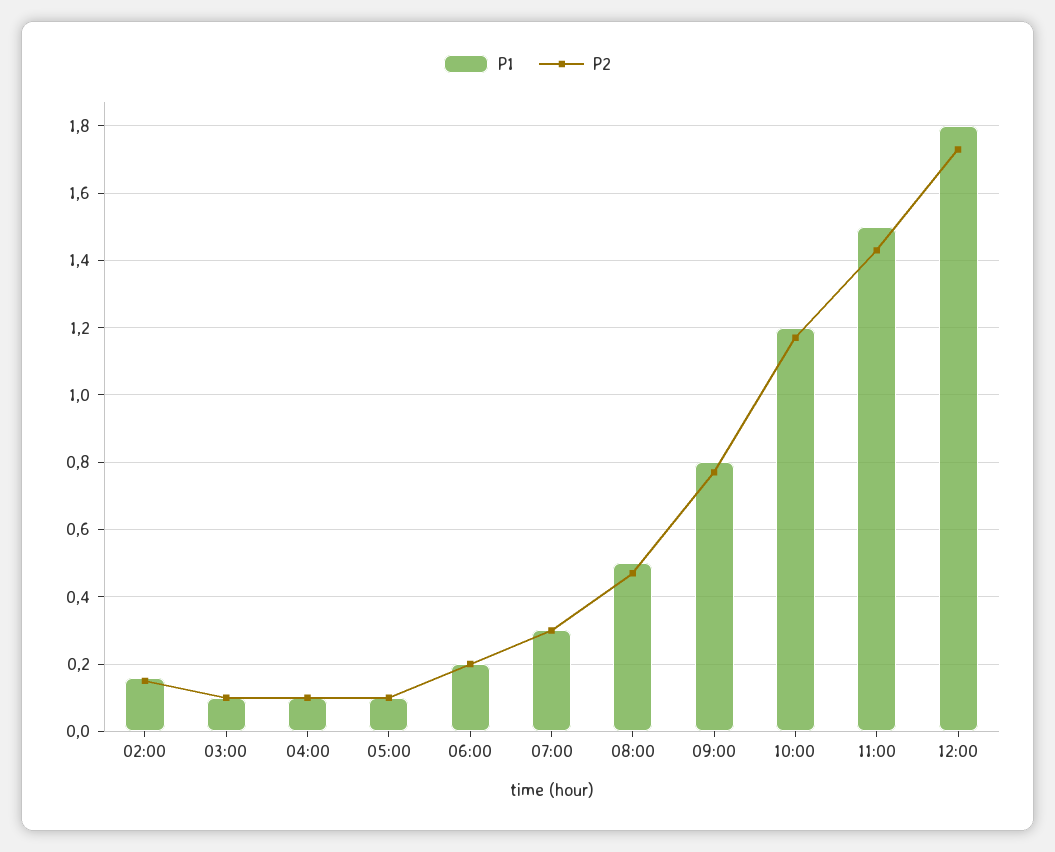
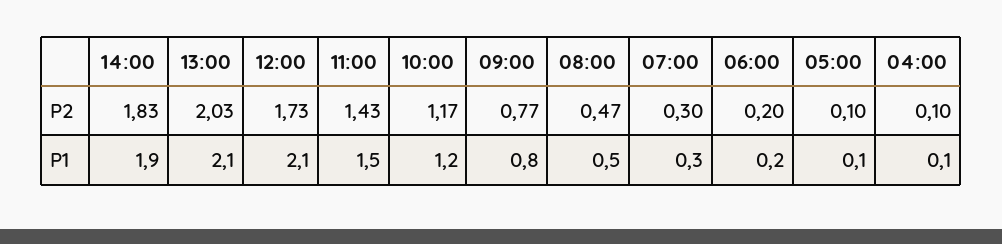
P1, 02:00: 0.15 -> none
P2, 02:00: 0.15 -> none
P1, 03:00: 0.1 -> none
P2, 03:00: 0.1 -> none
P1, 12:00: 1.8 -> 2.1
P2, 14:00: none -> 1.83
P2, 13:00: none -> 2.03
P1, 14:00: none -> 1.9
P1, 13:00: none -> 2.1

